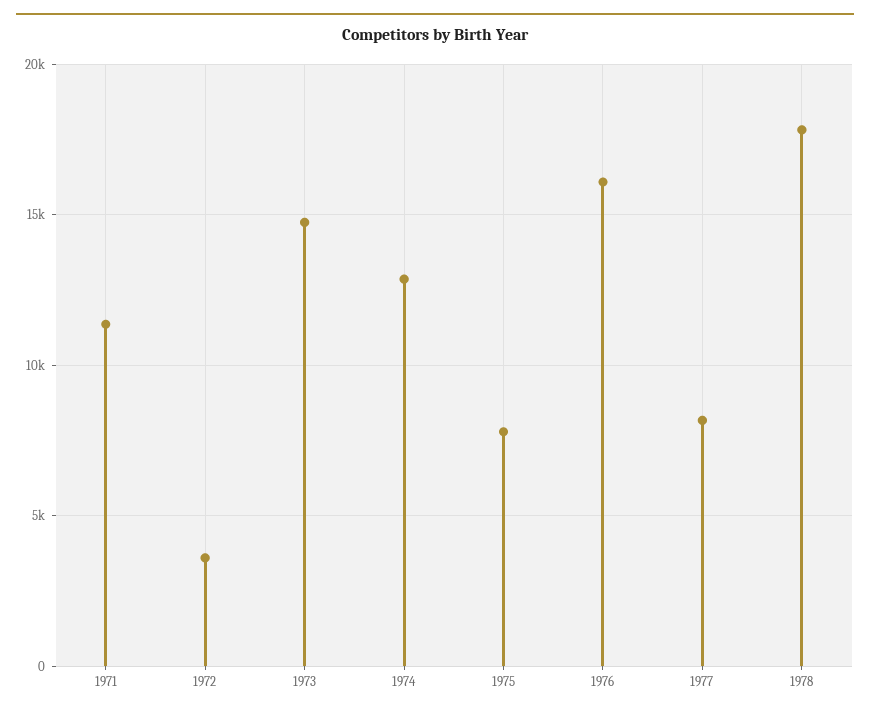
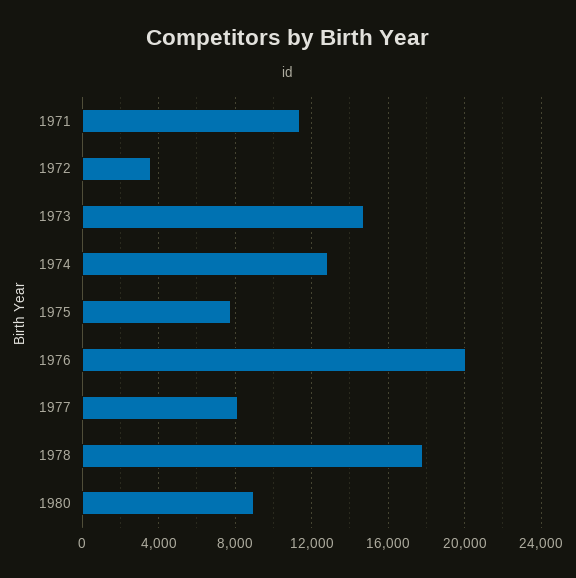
1976: 16000 -> 20000
1980: none -> 9000

